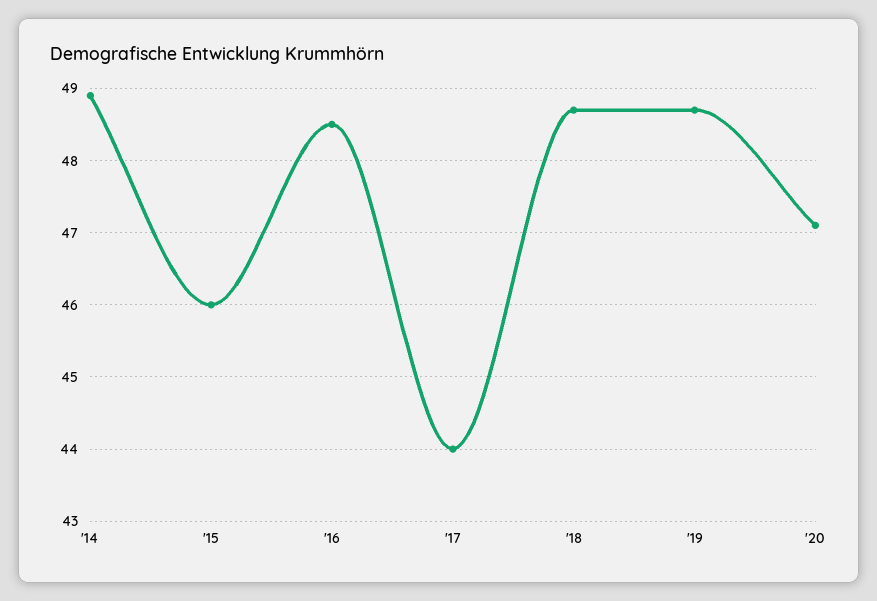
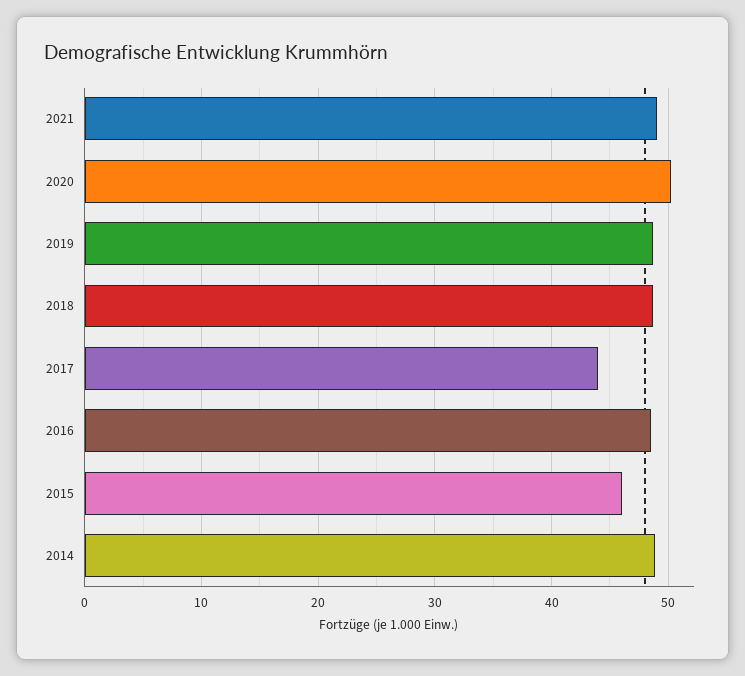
'20: 47.1 -> 50
2021: none -> 49

